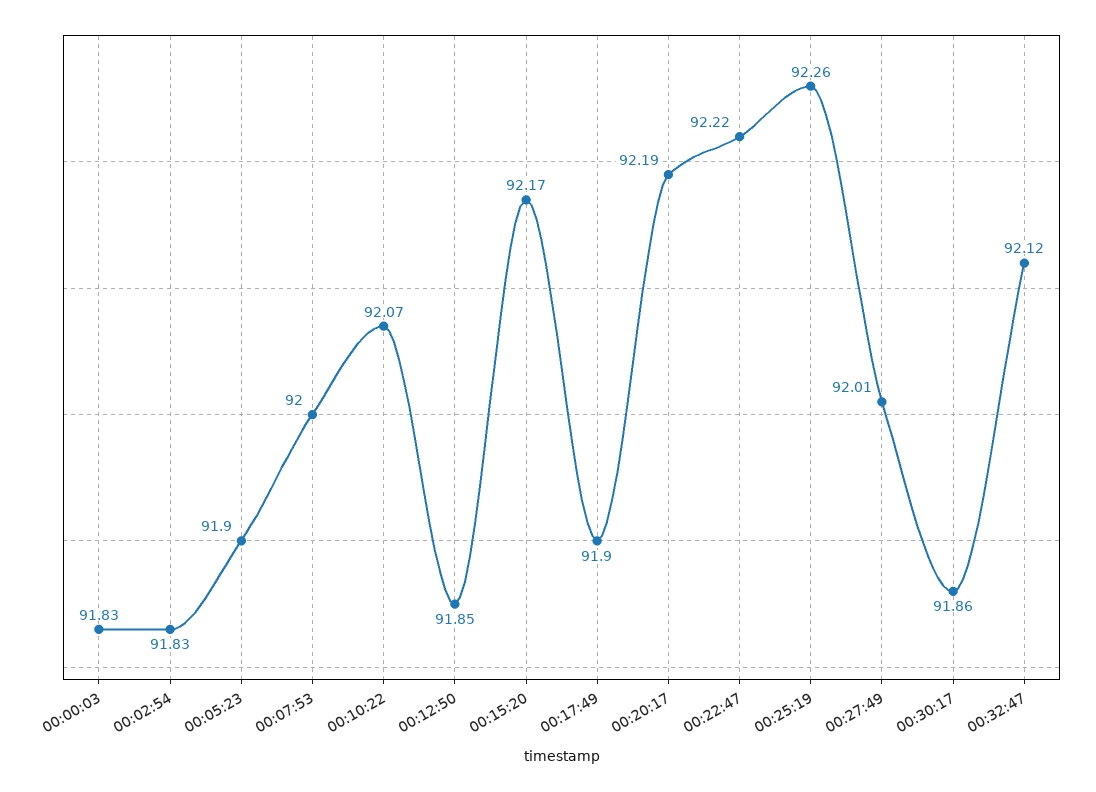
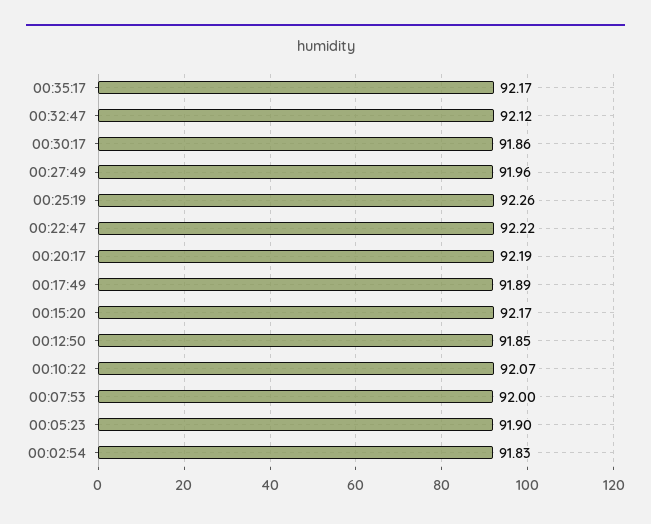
00:00:03: 91.83 -> none
00:17:49: 91.9 -> 91.89
00:27:49: 92.01 -> 91.96
00:35:17: none -> 92.17

